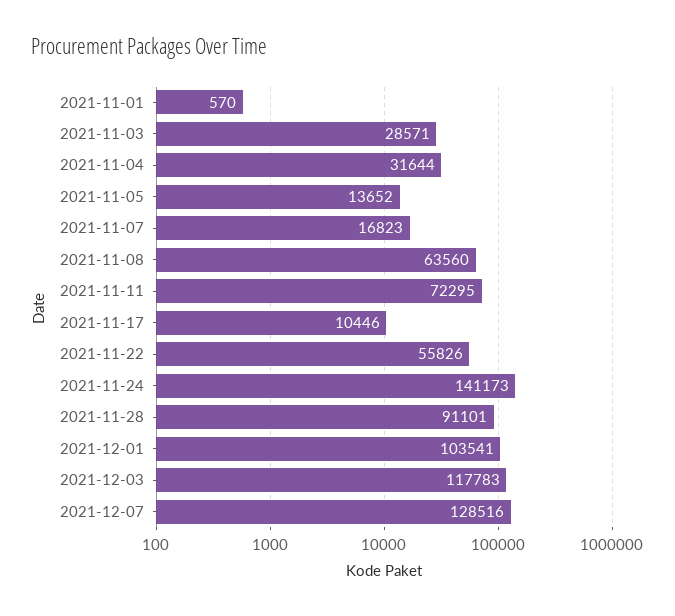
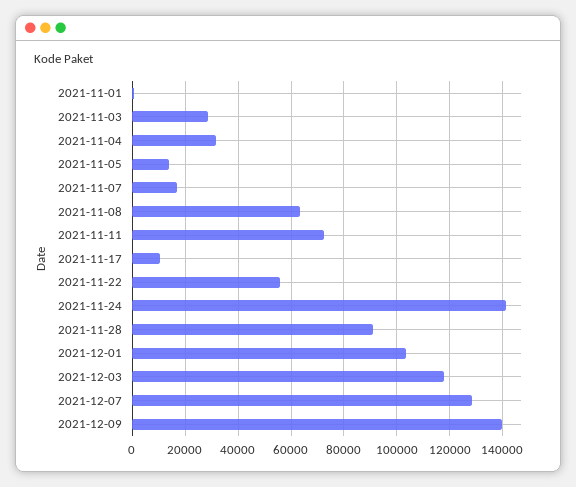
2021-12-09: none -> 140000

